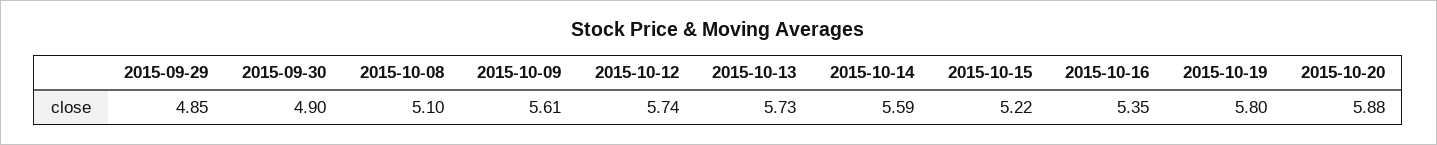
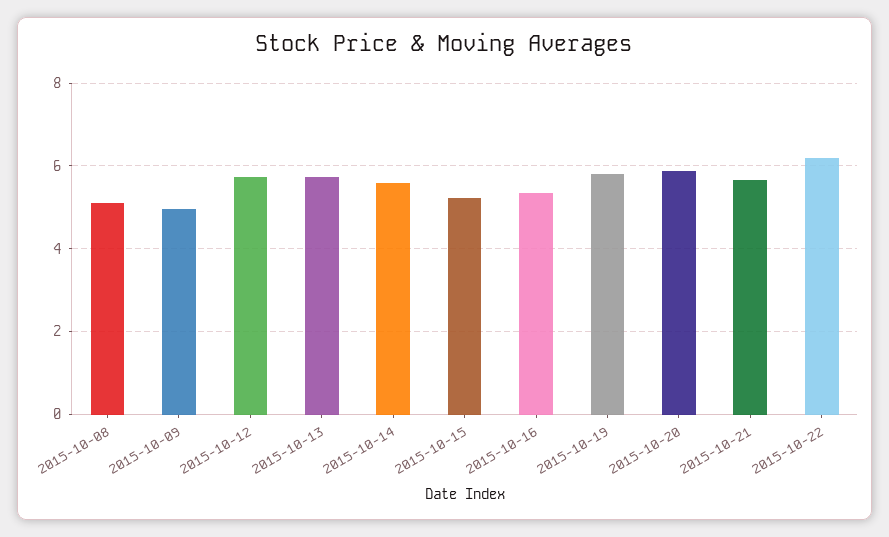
2015-09-29: 4.85 -> none
2015-09-30: 4.9 -> none
2015-10-09: 5.61 -> 5
2015-10-21: none -> 5.6
2015-10-22: none -> 6.2

